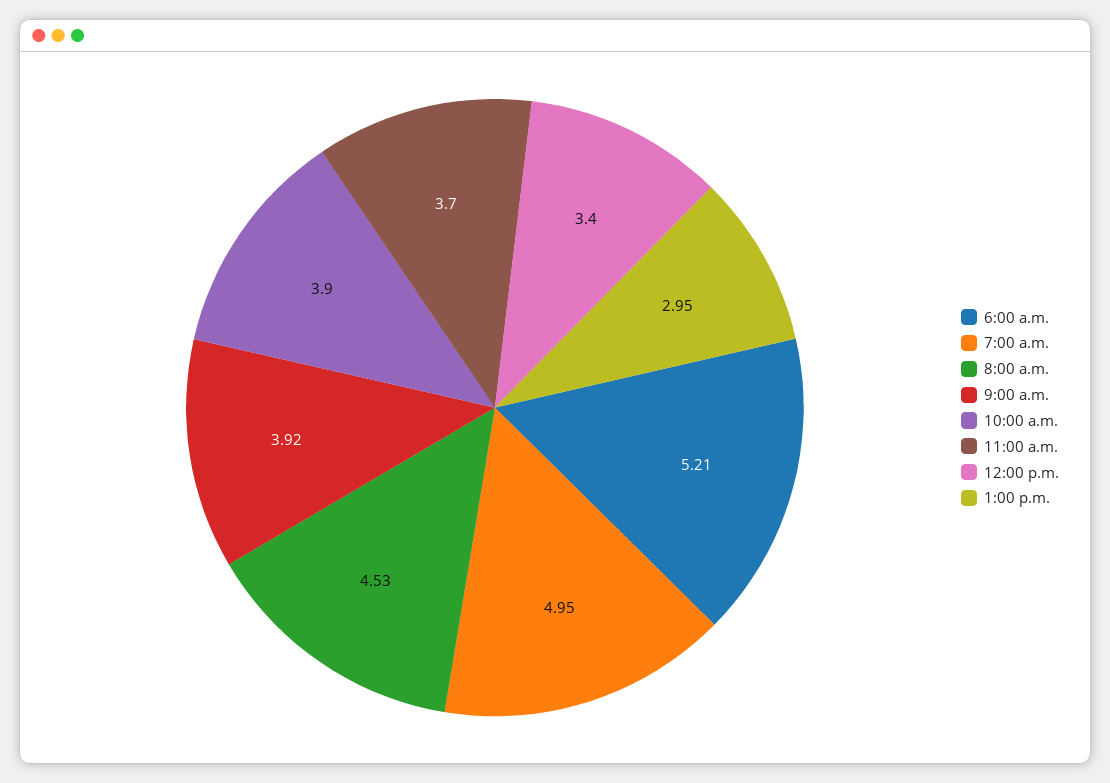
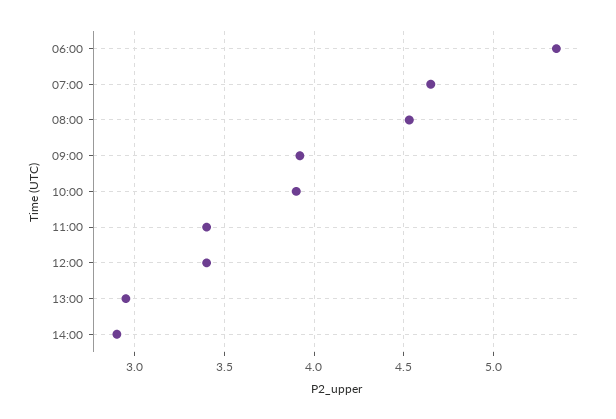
6:00 a.m.: 5.21 -> 5.35
7:00 a.m.: 4.95 -> 4.65
11:00 a.m.: 3.7 -> 3.4
14:00: none -> 2.9

